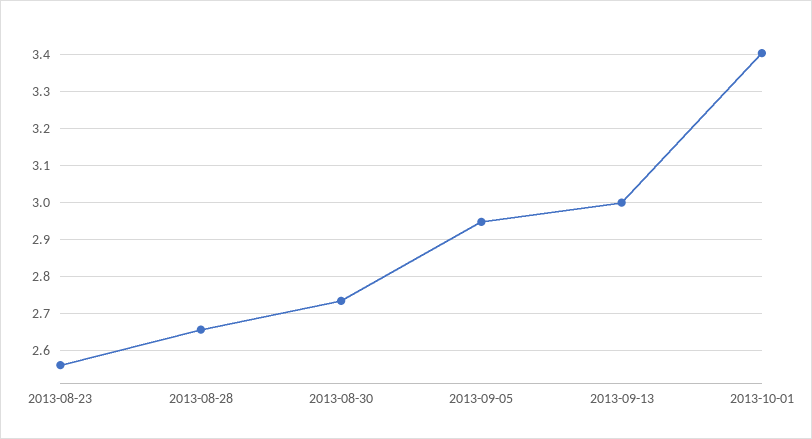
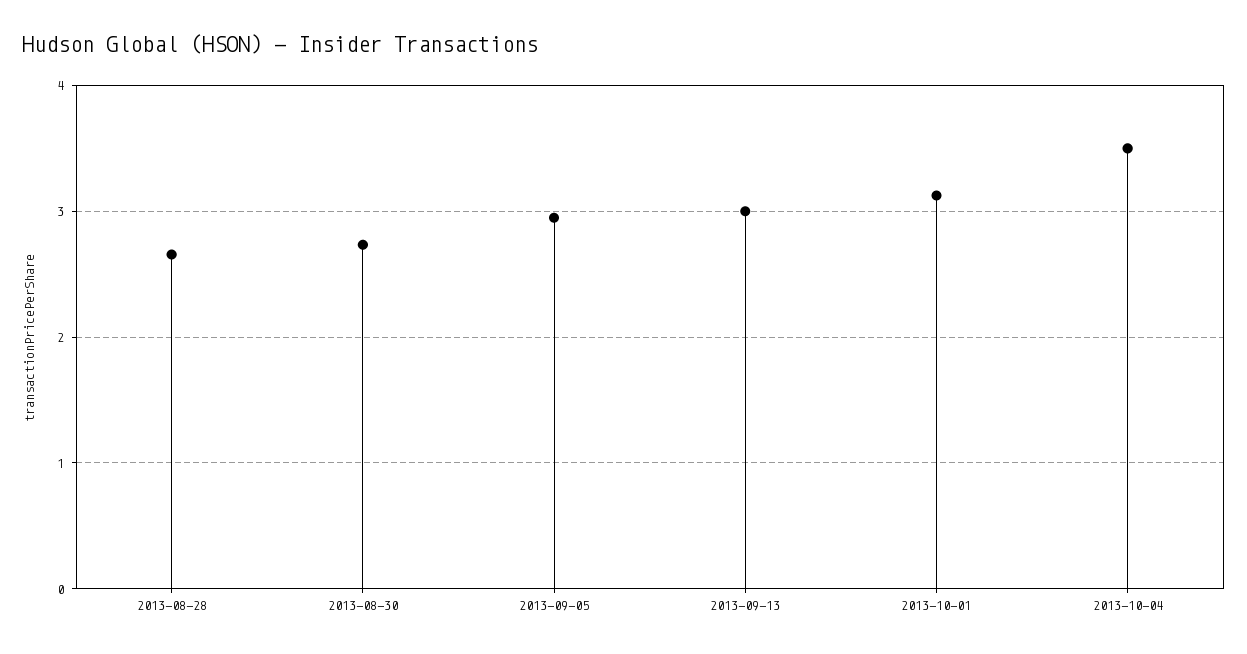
2013-08-23: 2.56 -> none
2013-10-01: 3.4 -> 3.1
2013-10-04: none -> 3.5

